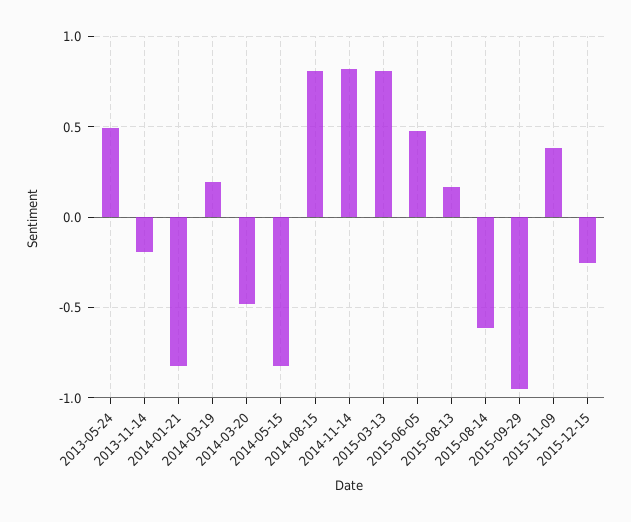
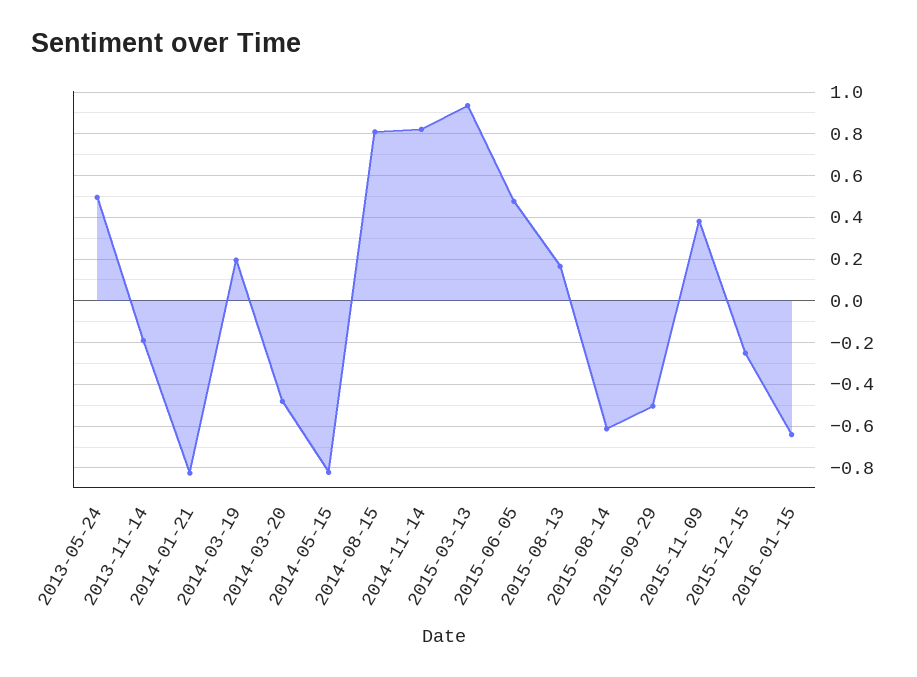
2015-03-13: 0.8 -> 0.95
2015-09-29: -0.95 -> -0.5
2016-01-15: none -> -0.65

